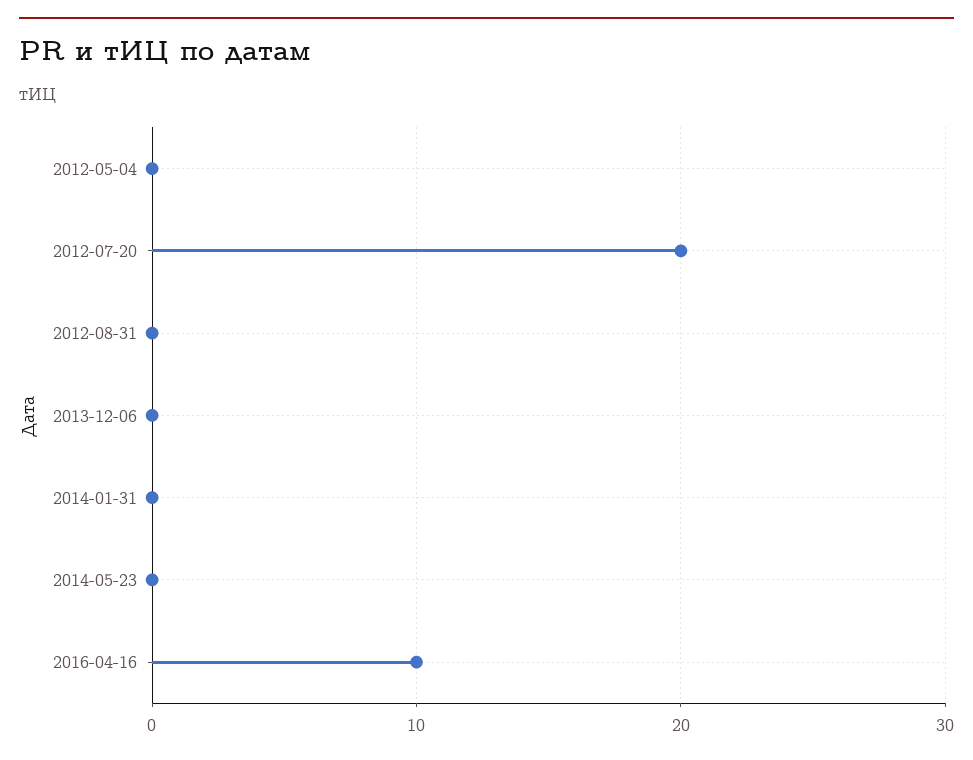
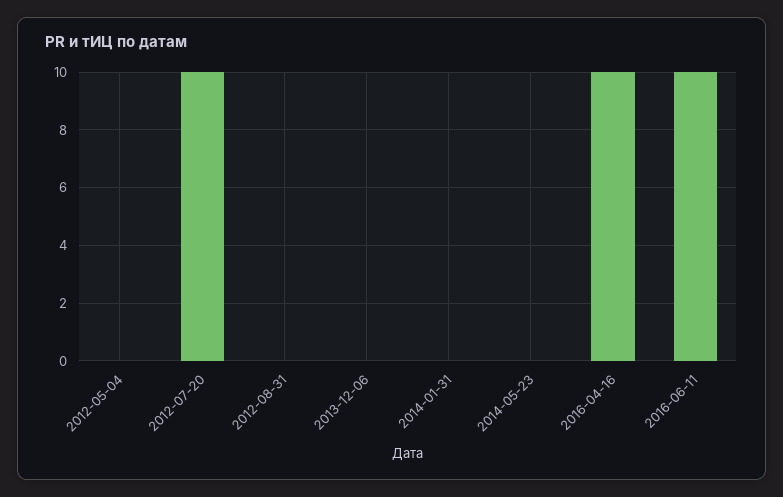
2012-07-20: 20 -> 10
2016-06-11: none -> 10

